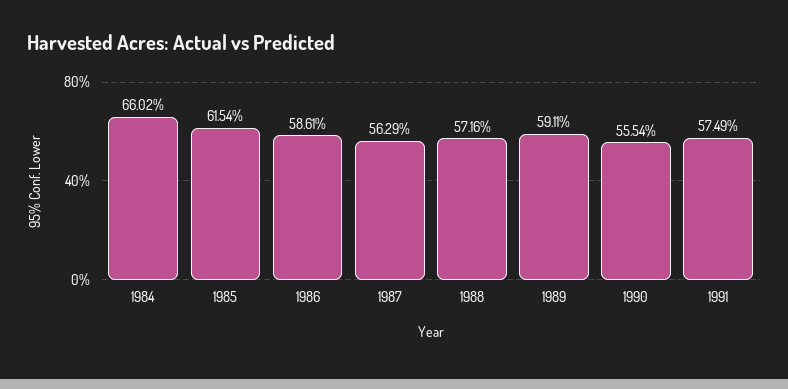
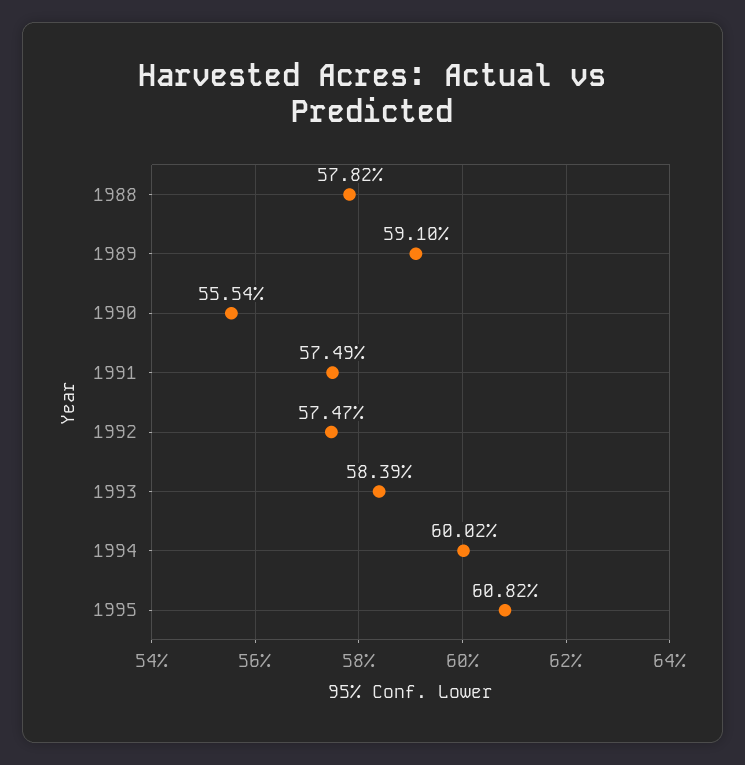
1984: 66.02 -> none
1985: 61.54 -> none
1986: 58.61 -> none
1987: 56.29 -> none
1988: 57.16 -> 57.82
1989: 59.11 -> 59.1
1992: none -> 57.47
1993: none -> 58.39
1994: none -> 60.02
1995: none -> 60.82

